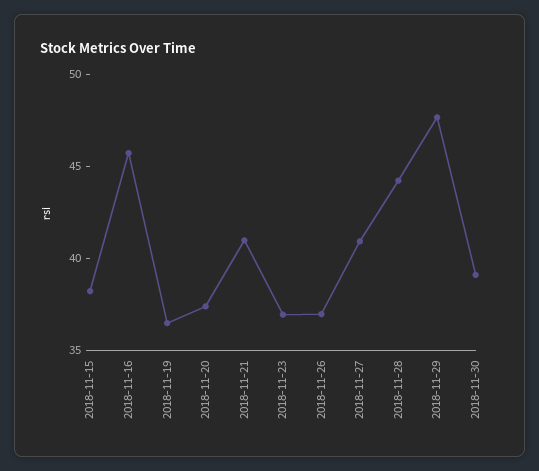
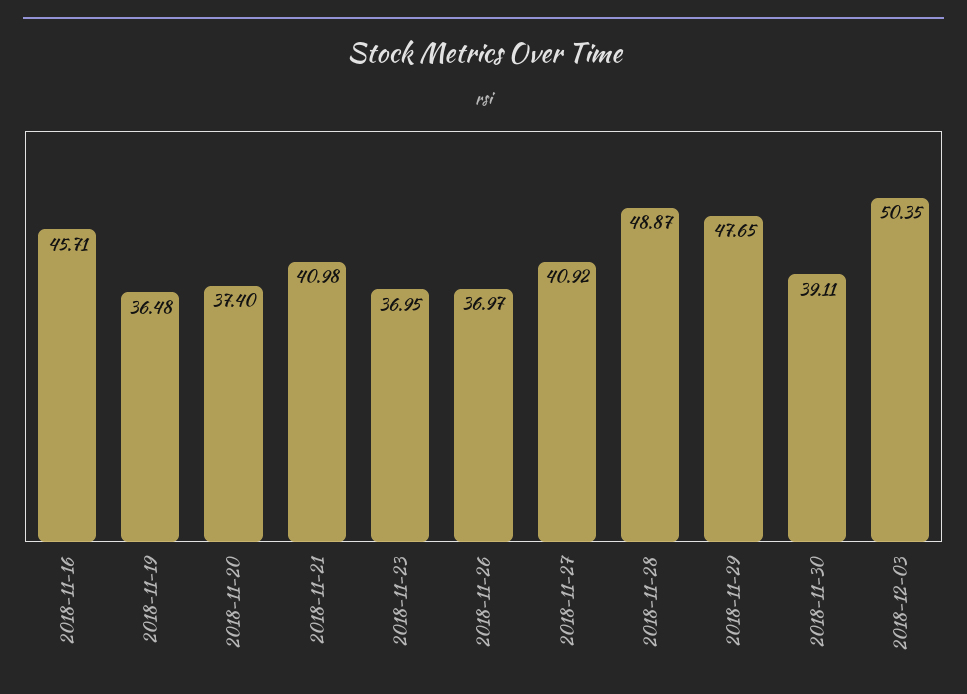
2018-11-15: 38 -> none
2018-11-28: 44 -> 48.87
2018-12-03: none -> 50.35

